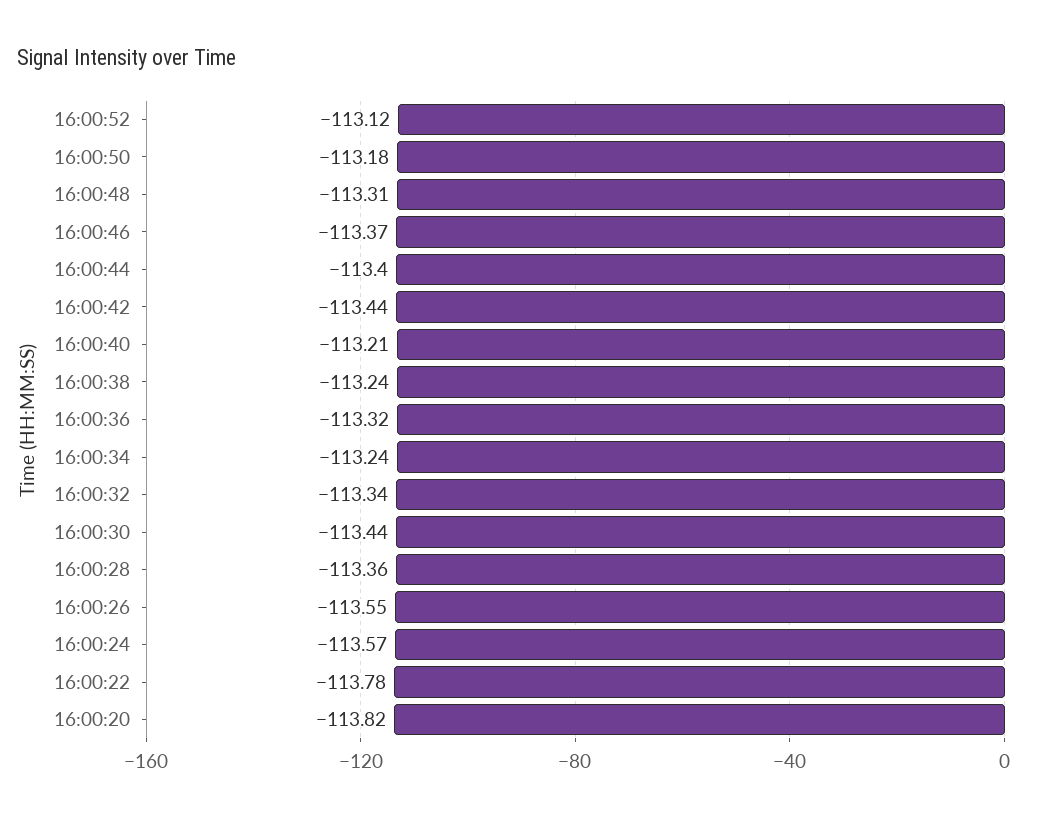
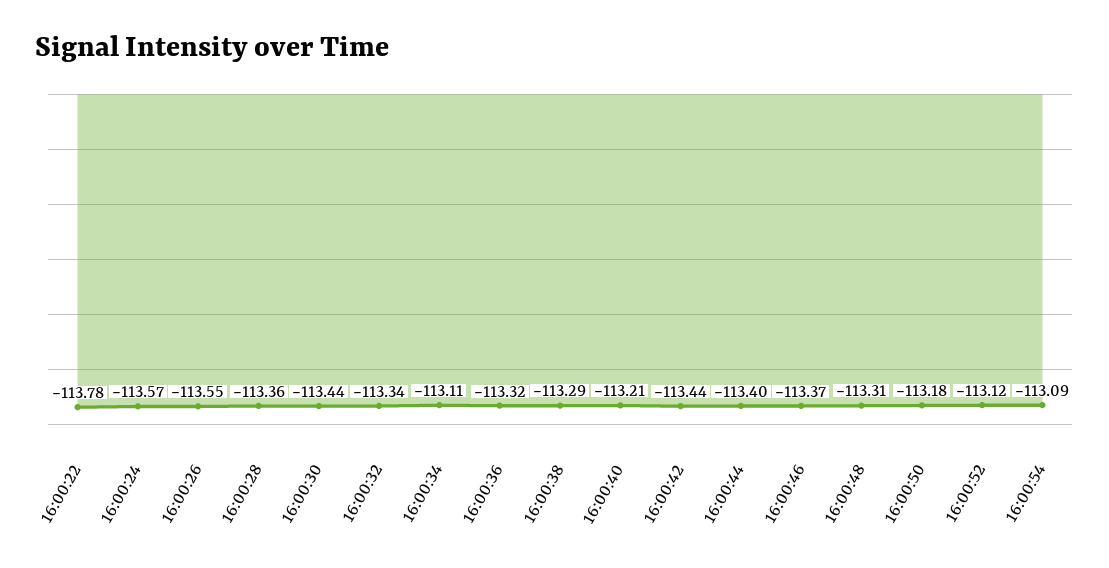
16:00:38: -113.24 -> -113.29
16:00:34: -113.24 -> -113.11
16:00:20: -113.82 -> none
16:00:54: none -> -113.09

